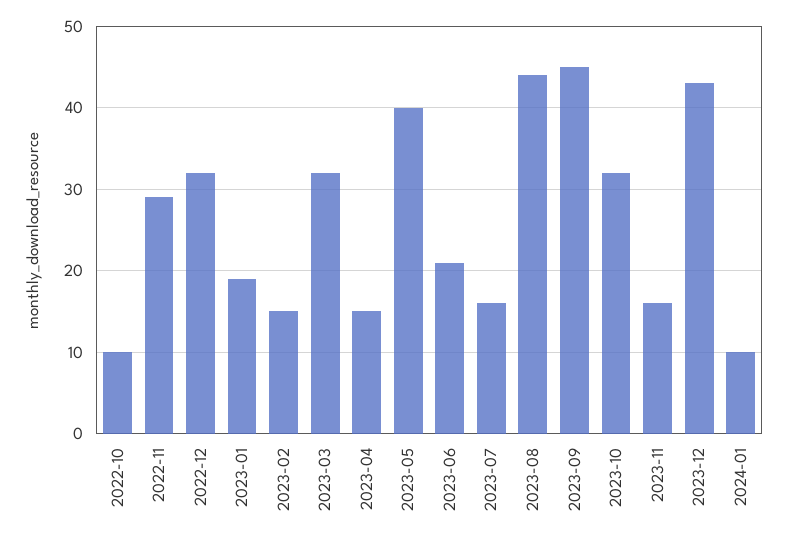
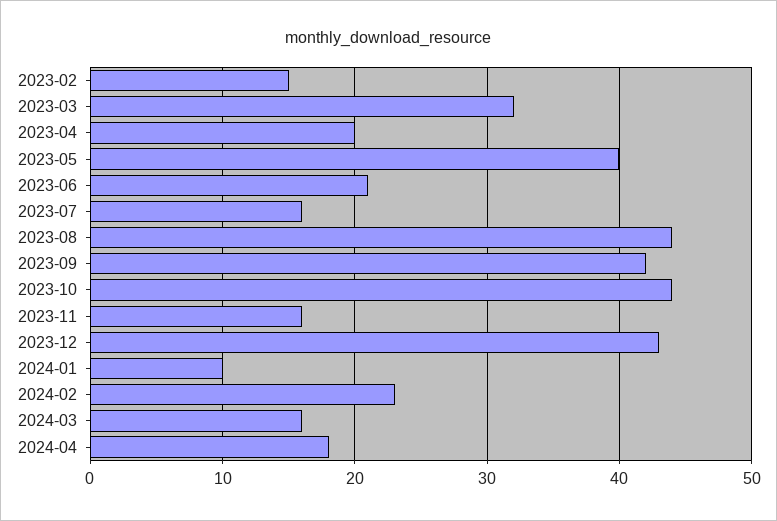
2022-10: 10 -> none
2022-11: 29 -> none
2022-12: 32 -> none
2023-01: 19 -> none
2023-04: 15 -> 20
2023-09: 45 -> 42
2023-10: 32 -> 44
2024-02: none -> 23
2024-03: none -> 16
2024-04: none -> 18

